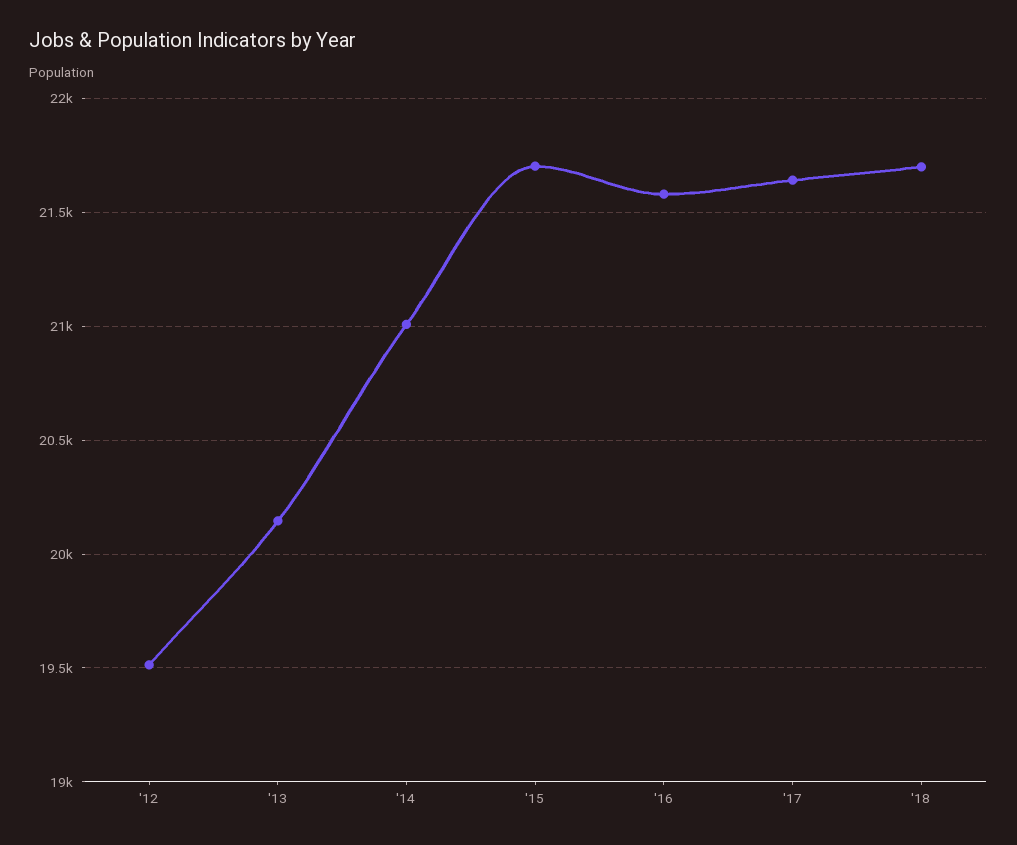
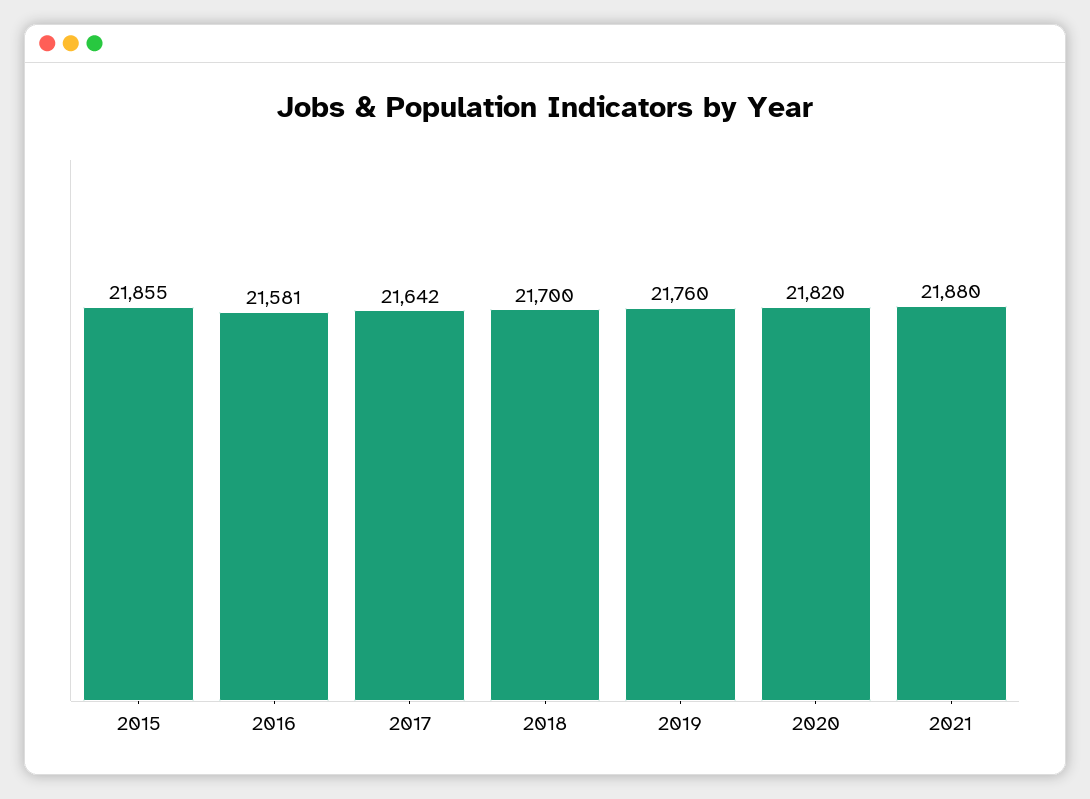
'12: 19500 -> none
'13: 20150 -> none
'14: 21000 -> none
'15: 21700 -> 21855
2019: none -> 21760
2020: none -> 21820
2021: none -> 21880

